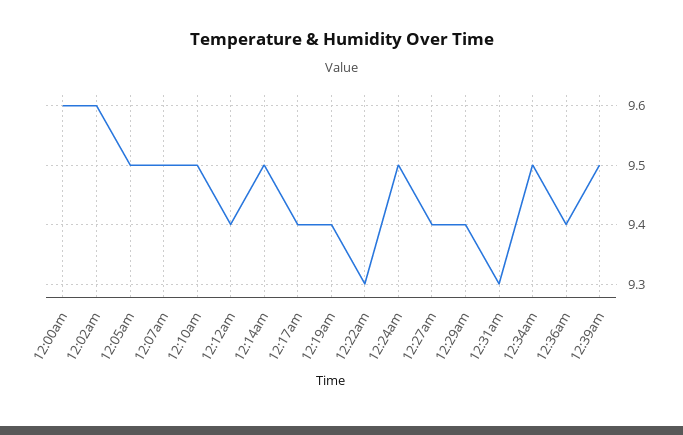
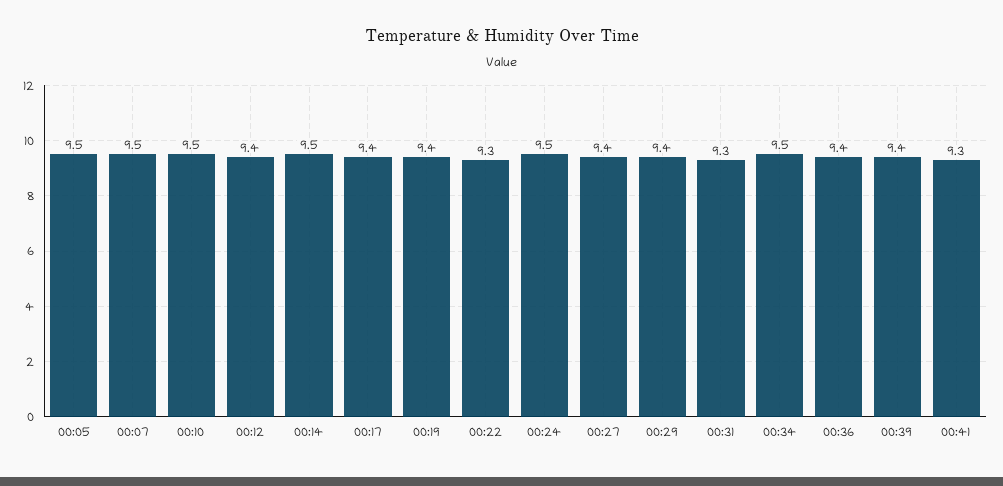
12:00am: 9.6 -> none
12:02am: 9.6 -> none
12:39am: 9.5 -> 9.4
00:41: none -> 9.3

